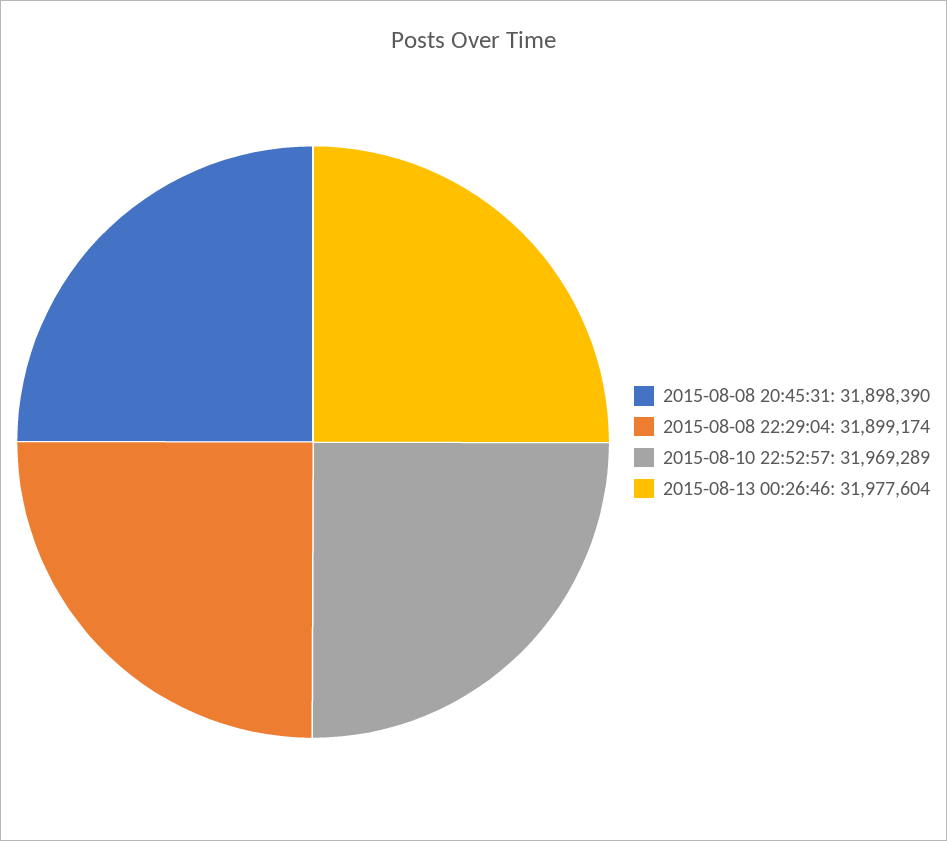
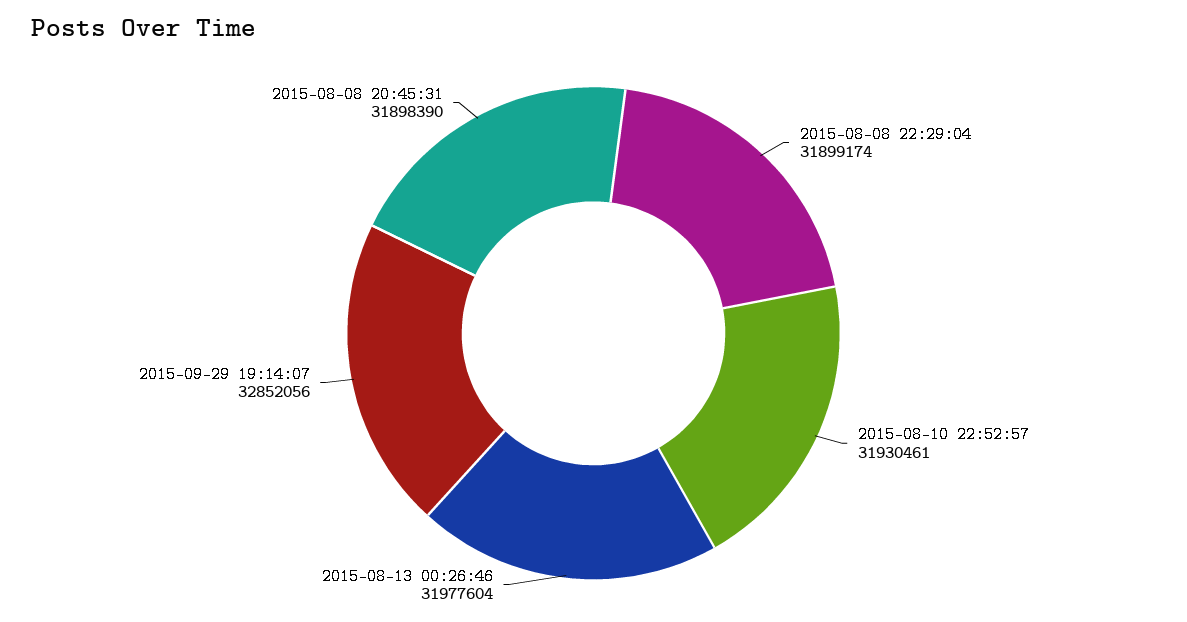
2015-08-10 22:52:57: 31969289 -> 31930461
2015-09-29 19:14:07: none -> 32852056

